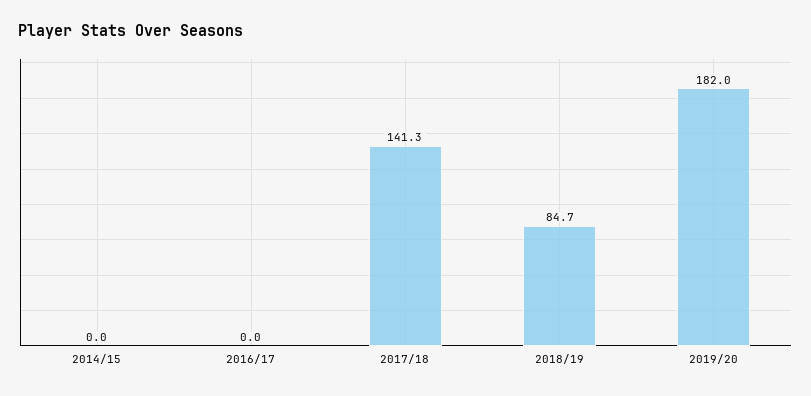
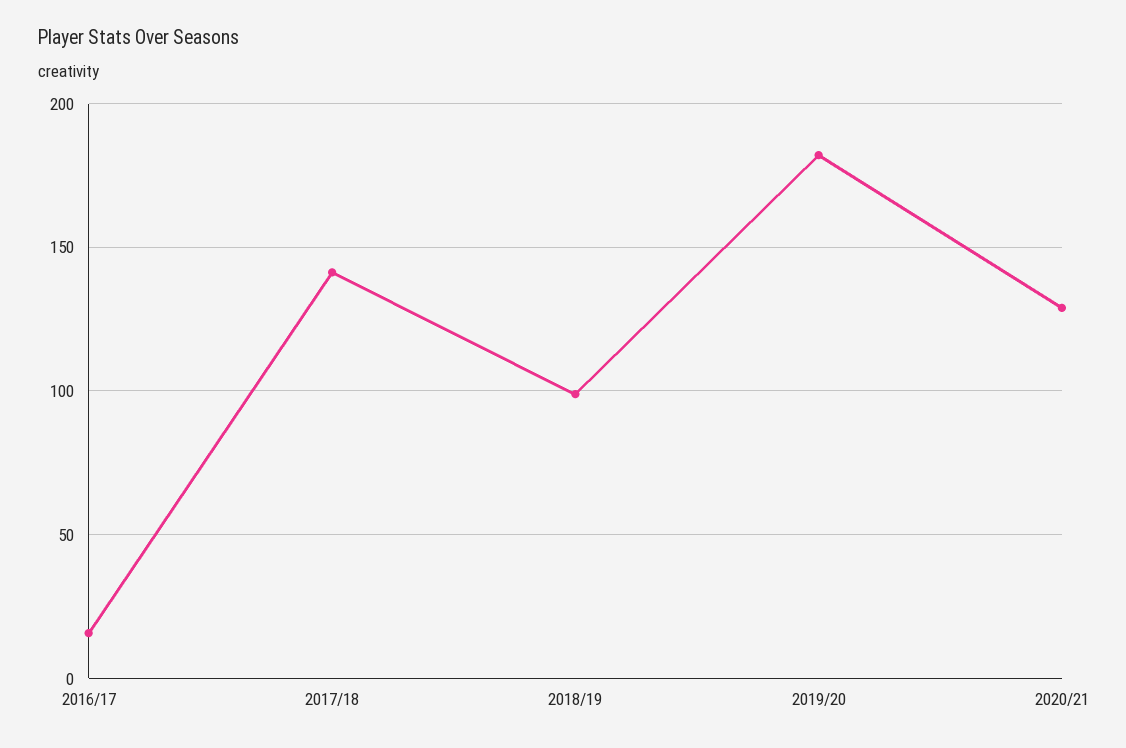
2014/15: 0 -> none
2016/17: 0 -> 15
2018/19: 84.7 -> 100
2020/21: none -> 130

